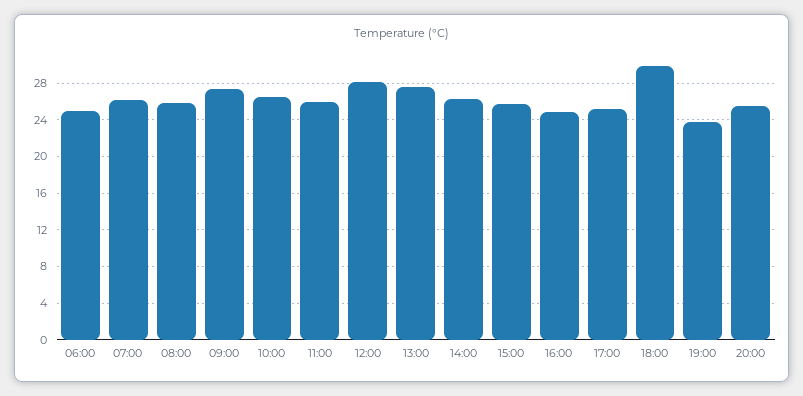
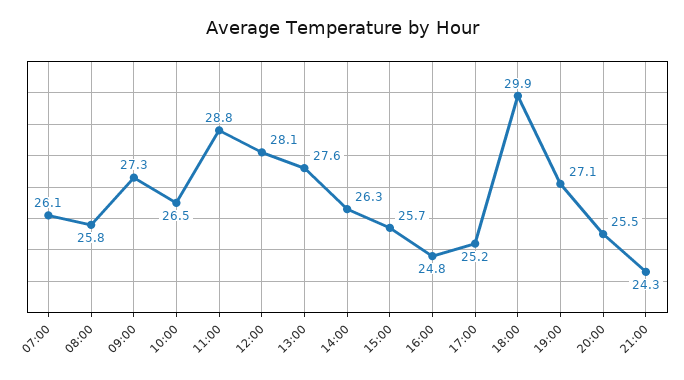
06:00: 25 -> none
11:00: 26 -> 28.8
19:00: 24 -> 27.1
21:00: none -> 24.3

